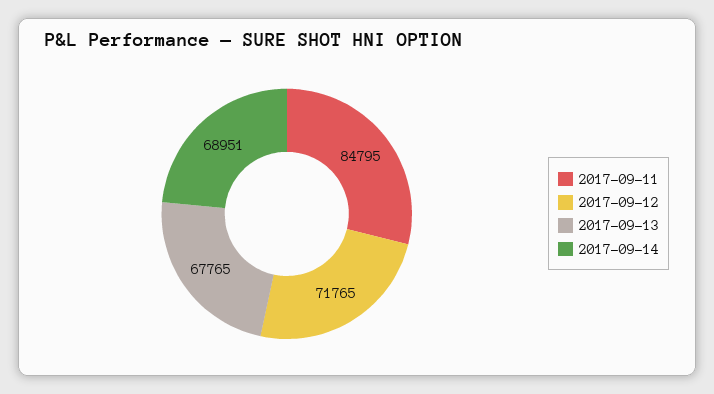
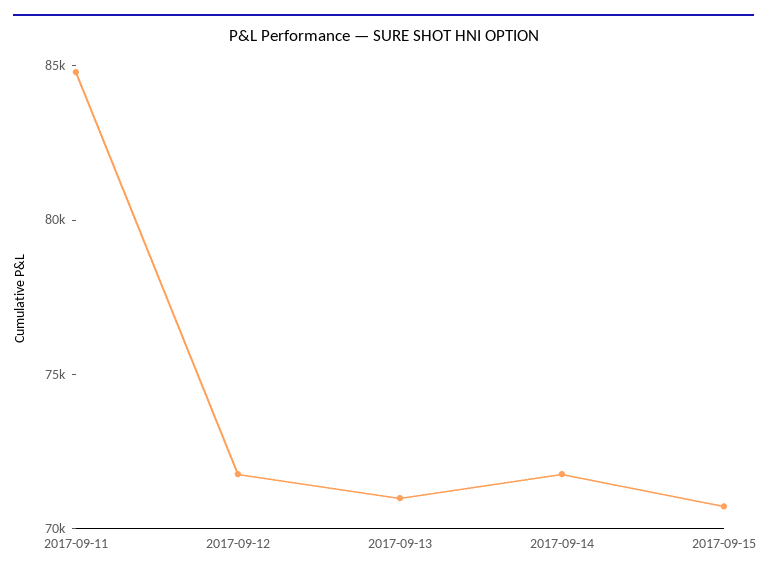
2017-09-13: 67765 -> 71000
2017-09-14: 68951 -> 72000
2017-09-15: none -> 71000

